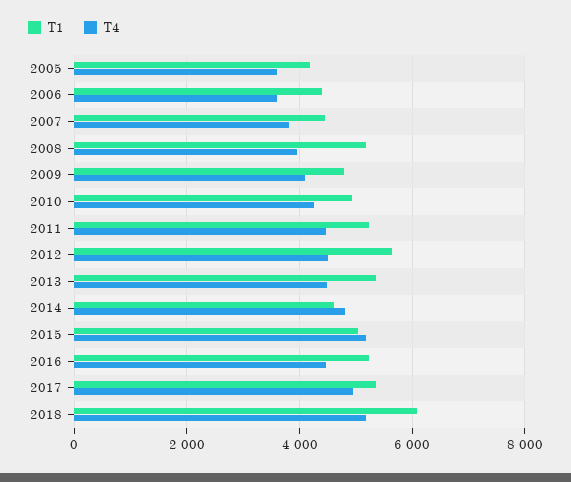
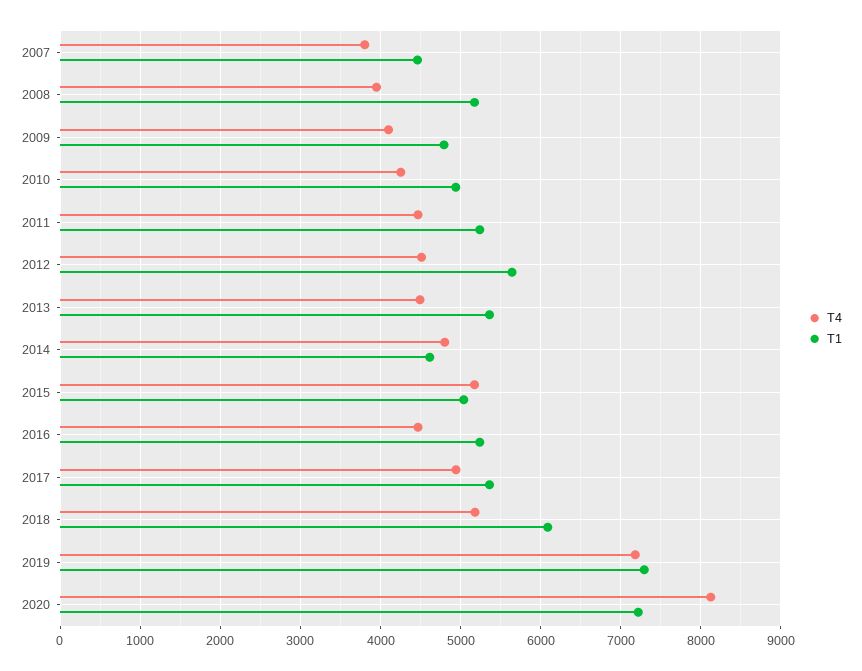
T1, 2005: 4200 -> none
T4, 2005: 3600 -> none
T1, 2006: 4400 -> none
T4, 2006: 3600 -> none
T4, 2019: none -> 7200
T1, 2019: none -> 7300
T4, 2020: none -> 8100
T1, 2020: none -> 7200

